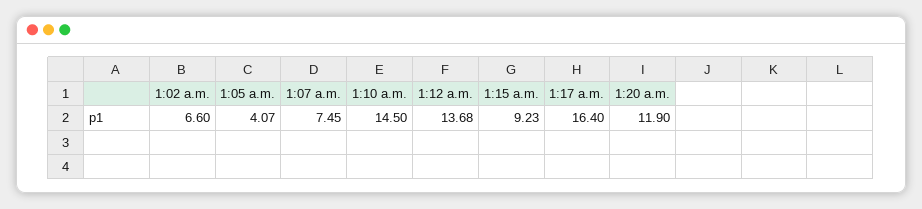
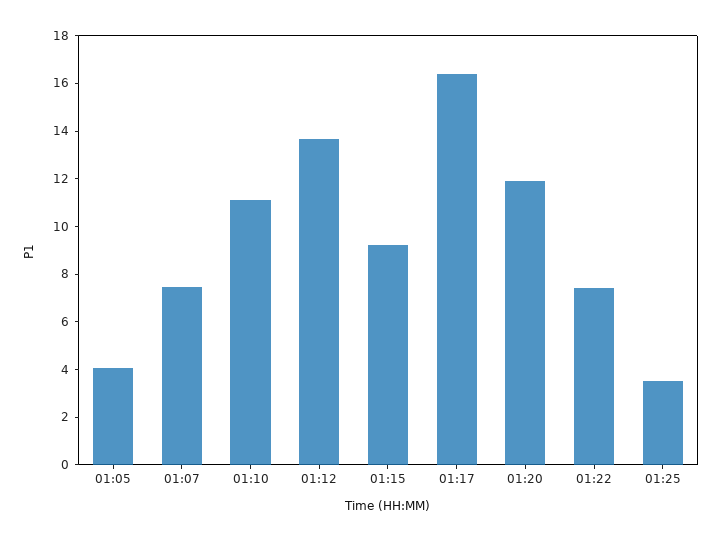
1:02 a.m.: 6.6 -> none
1:10 a.m.: 14.5 -> 11
01:22: none -> 7.5
01:25: none -> 3.5

